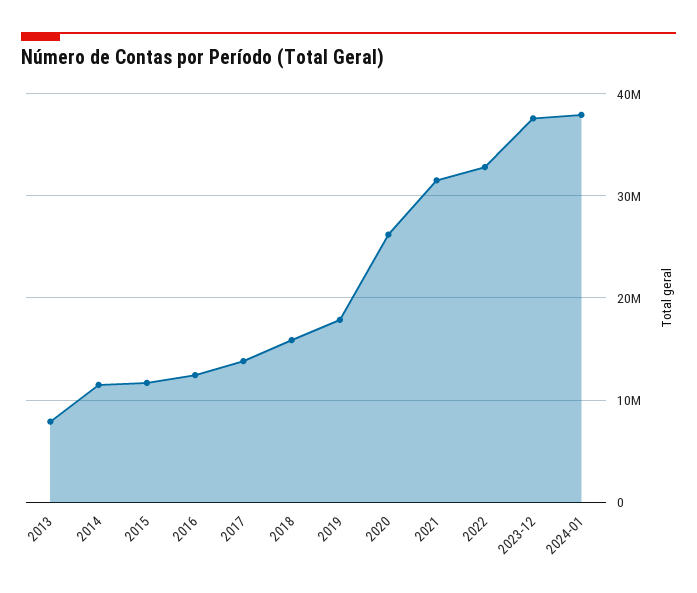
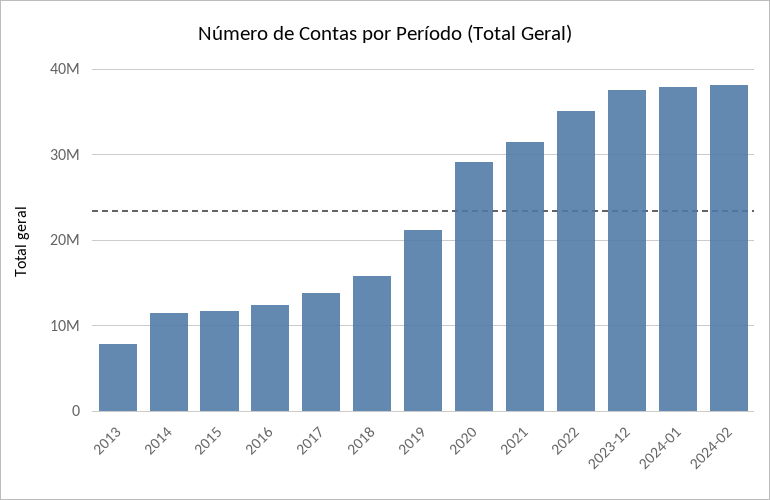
2019: 18000000 -> 21000000
2020: 26000000 -> 29000000
2022: 33000000 -> 35000000
2024-02: none -> 38000000

